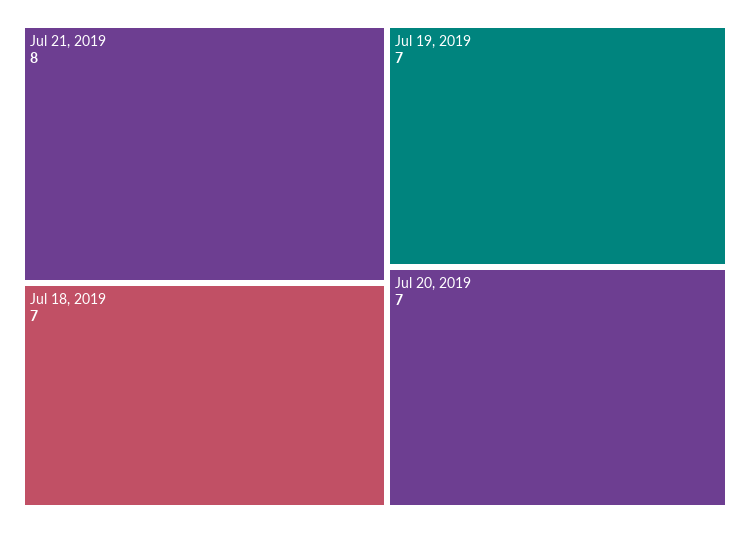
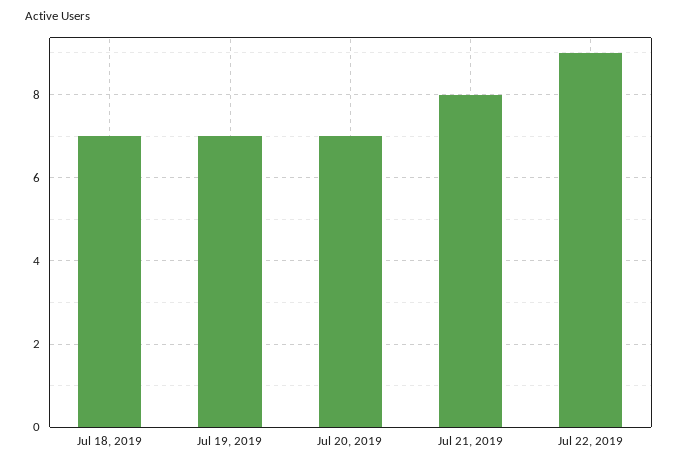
Jul 22, 2019: none -> 9

